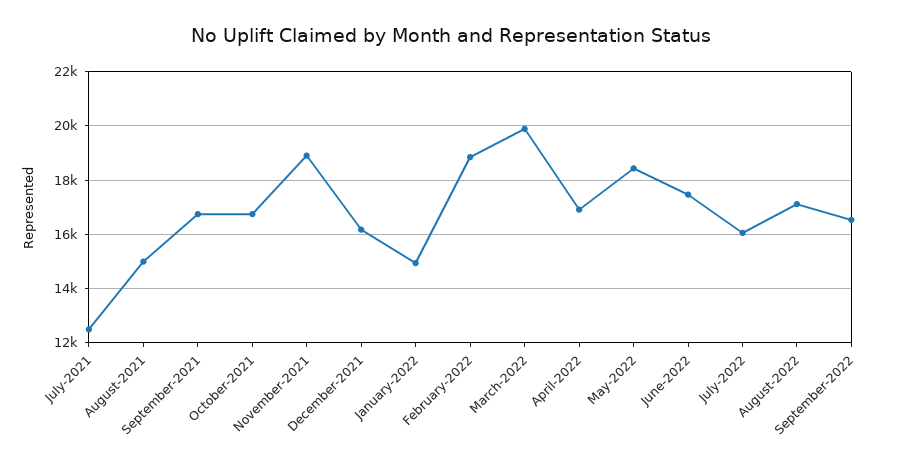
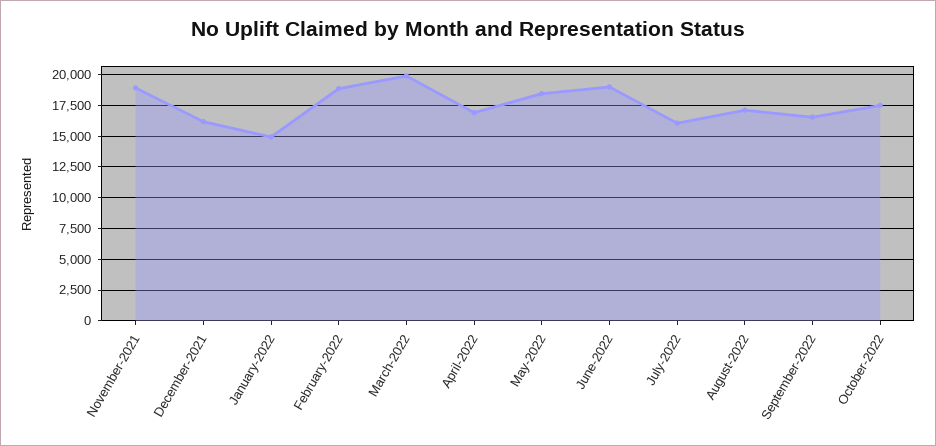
July-2021: 12500 -> none
August-2021: 15000 -> none
September-2021: 16750 -> none
October-2021: 16750 -> none
June-2022: 17500 -> 19000
October-2022: none -> 17500

